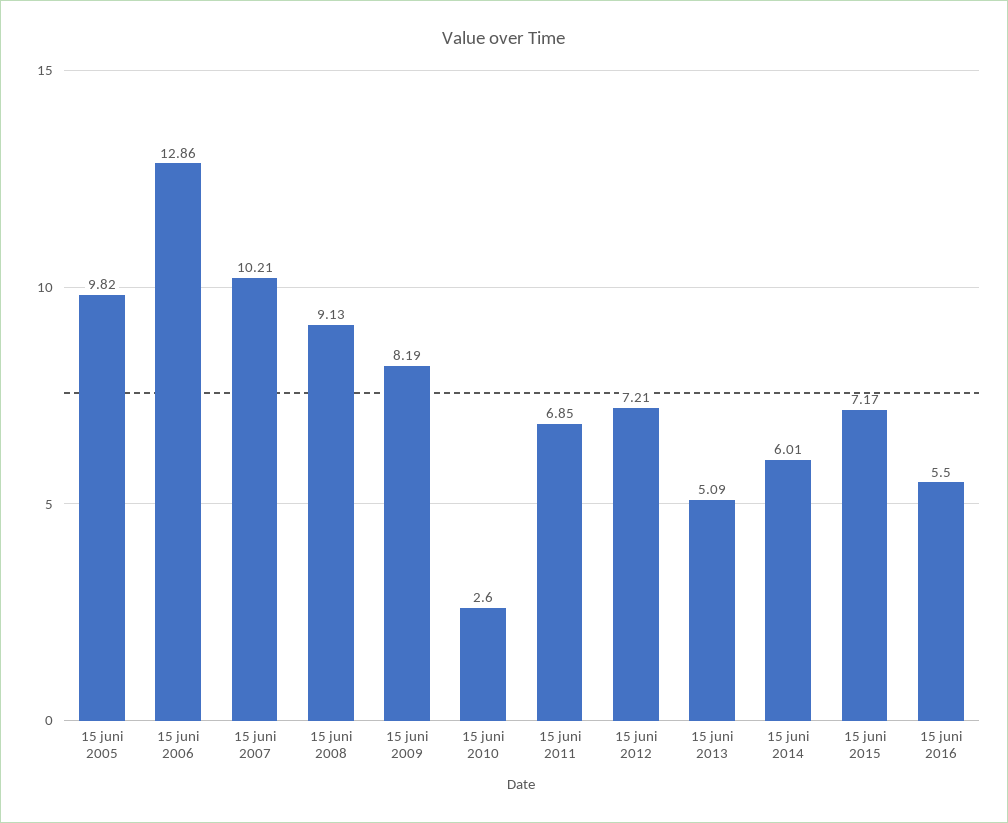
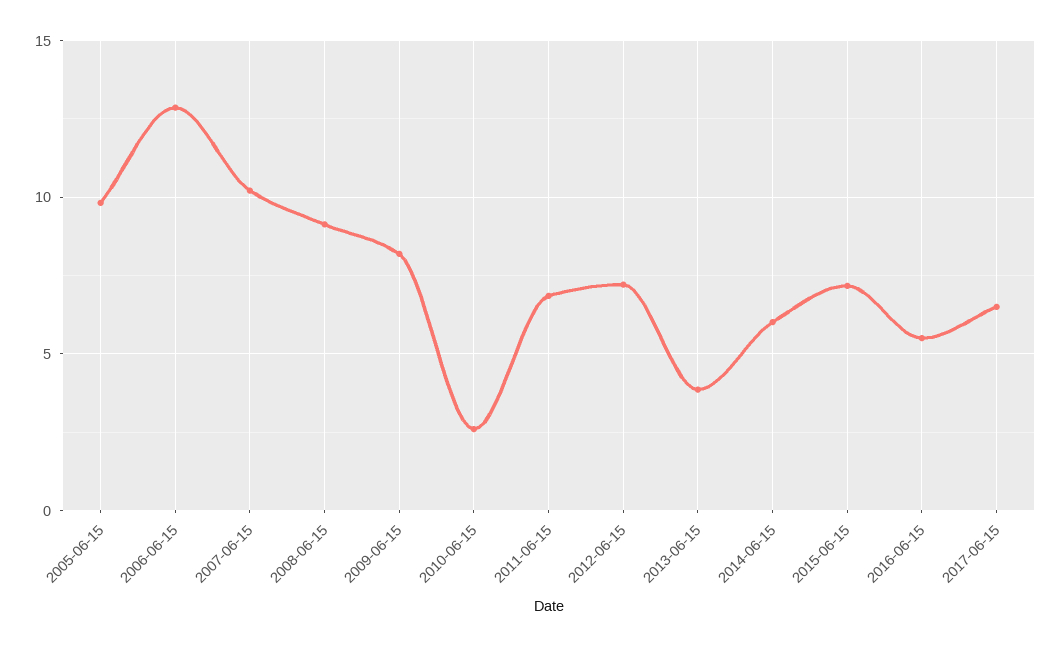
15 juni 2013: 5.09 -> 4
2017-06-15: none -> 6.5

